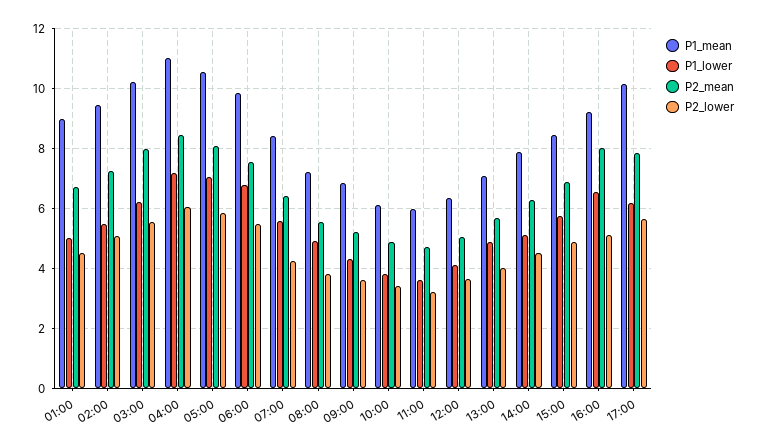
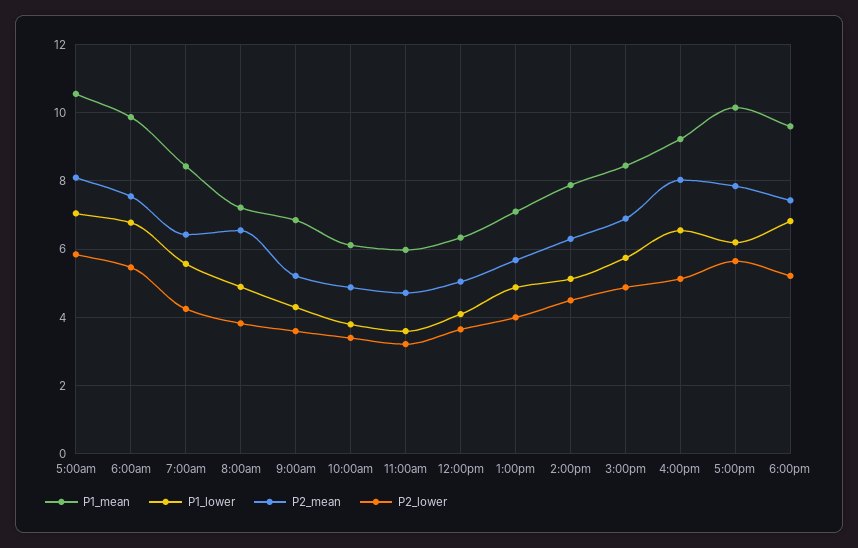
P1_mean, 01:00: 9 -> none
P1_lower, 01:00: 5 -> none
P2_mean, 01:00: 6.75 -> none
P2_lower, 01:00: 4.5 -> none
P1_mean, 02:00: 9.5 -> none
P1_lower, 02:00: 5.5 -> none
P2_mean, 02:00: 7.25 -> none
P2_lower, 02:00: 5 -> none
P1_mean, 03:00: 10.25 -> none
P1_lower, 03:00: 6.25 -> none
P2_mean, 03:00: 8 -> none
P2_lower, 03:00: 5.5 -> none
P1_mean, 04:00: 11 -> none
P1_lower, 04:00: 7.25 -> none
P2_mean, 04:00: 8.5 -> none
P2_lower, 04:00: 6 -> none
P2_mean, 08:00: 5.5 -> 6.6
P1_mean, 6:00pm: none -> 9.6
P1_lower, 6:00pm: none -> 6.8
P2_mean, 6:00pm: none -> 7.4
P2_lower, 6:00pm: none -> 5.2

